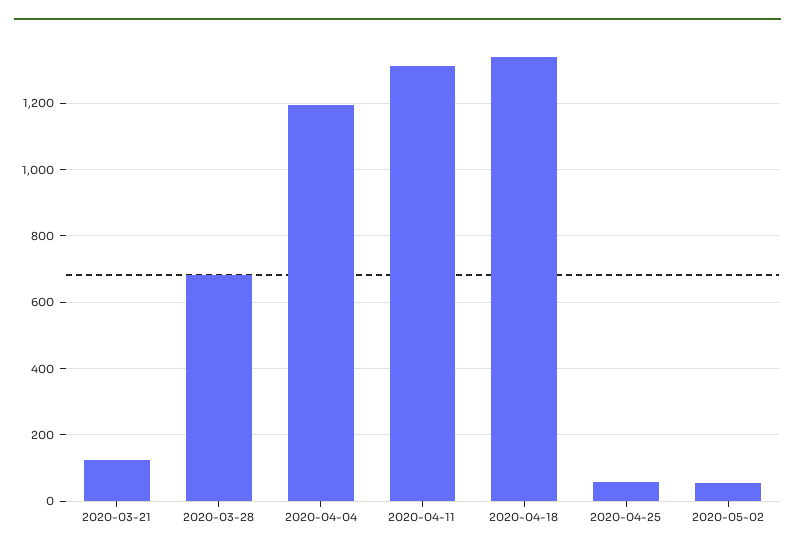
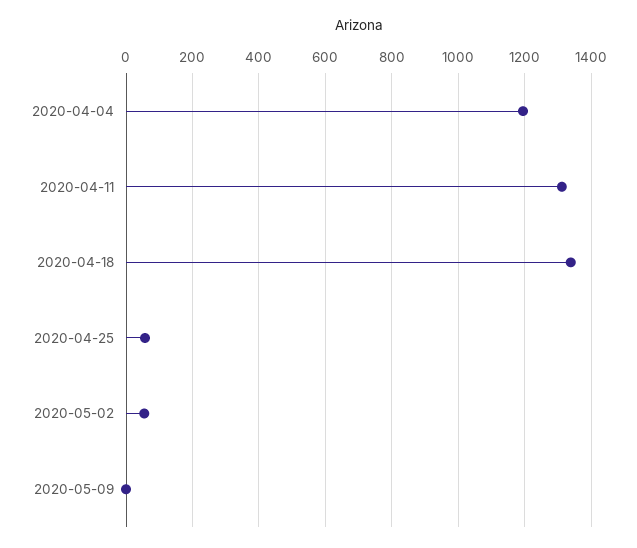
2020-03-21: 120 -> none
2020-03-28: 680 -> none
2020-05-09: none -> 0

